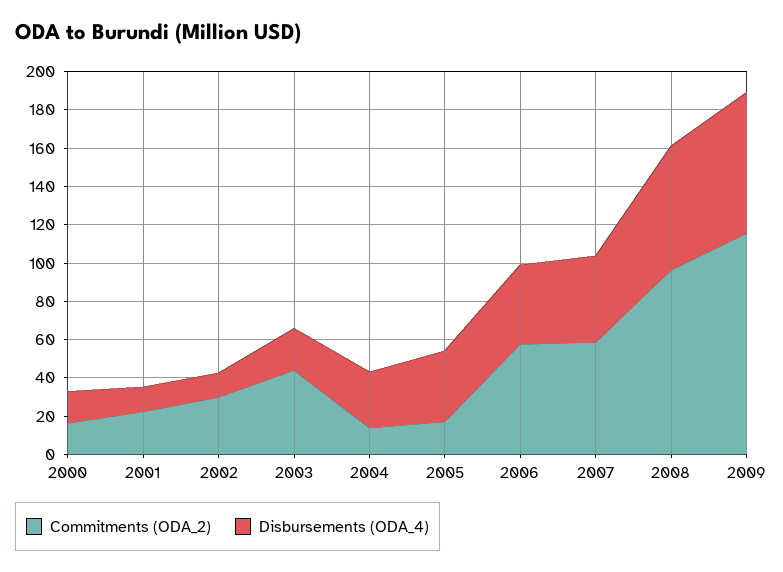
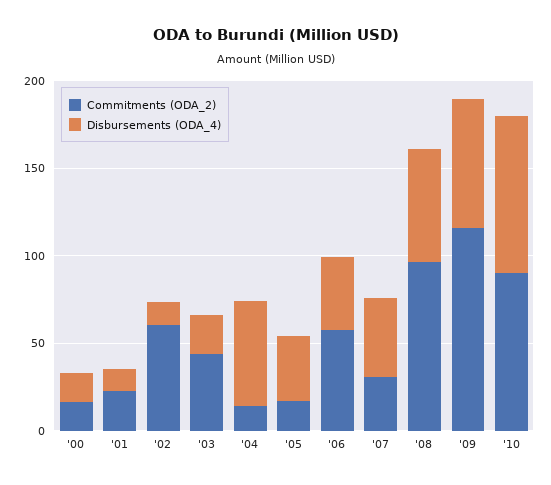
Commitments (ODA_2), 2002: 30 -> 60
Disbursements (ODA_4), 2004: 30 -> 60
Commitments (ODA_2), 2007: 60 -> 30
Commitments (ODA_2), '10: none -> 90
Disbursements (ODA_4), '10: none -> 90

